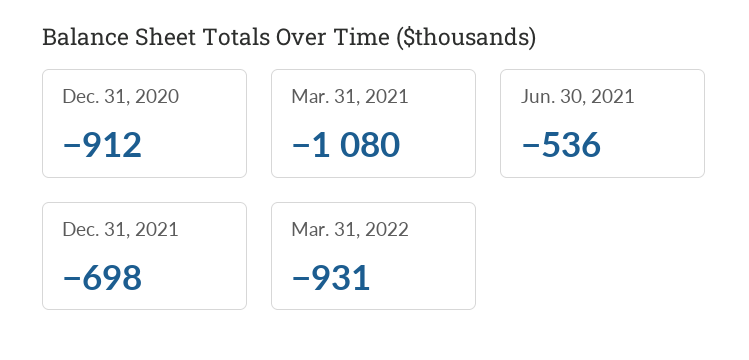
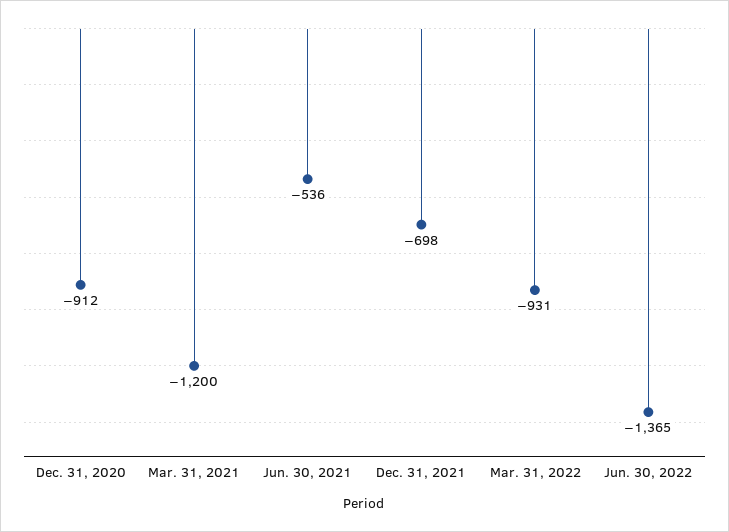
Mar. 31, 2021: -1080 -> -1200
Jun. 30, 2022: none -> -1365

